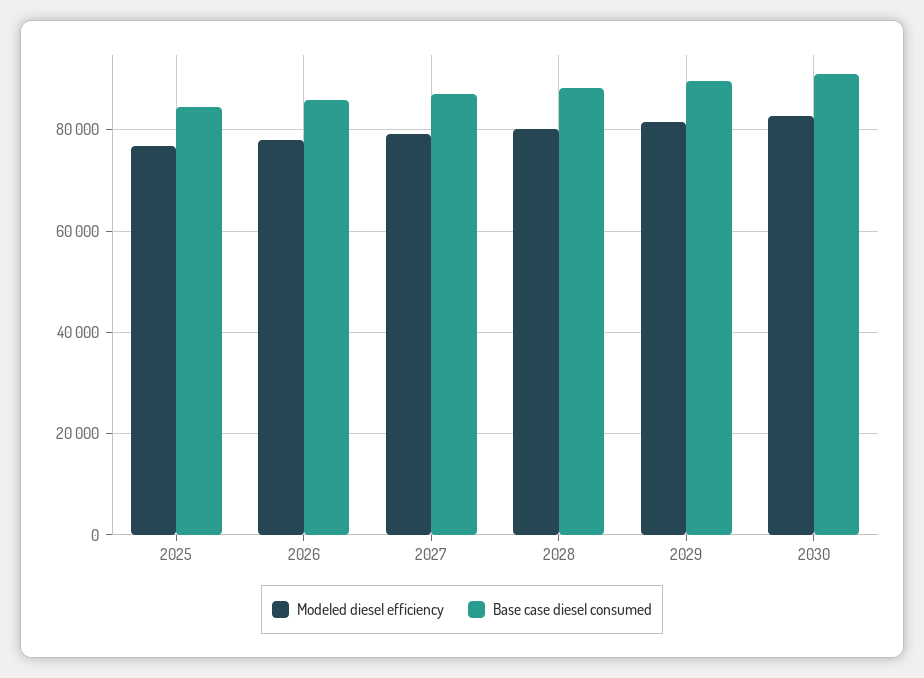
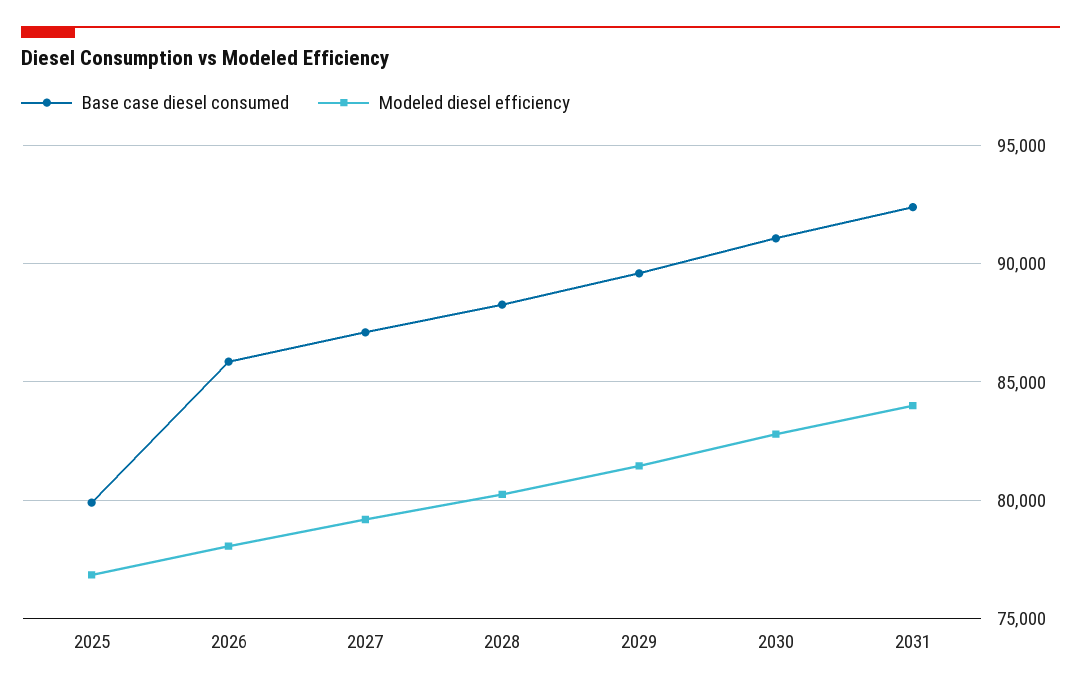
Base case diesel consumed, 2025: 84000 -> 80000
Base case diesel consumed, 2031: none -> 92500
Modeled diesel efficiency, 2031: none -> 84000

